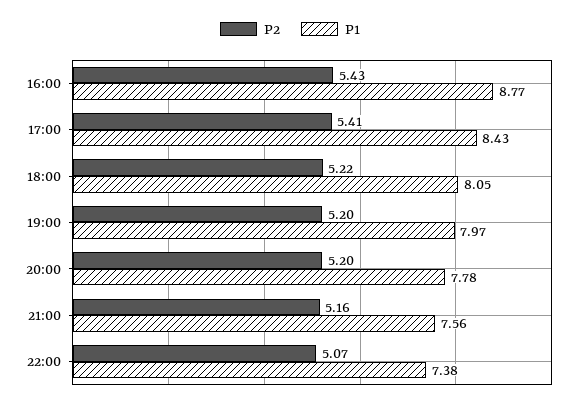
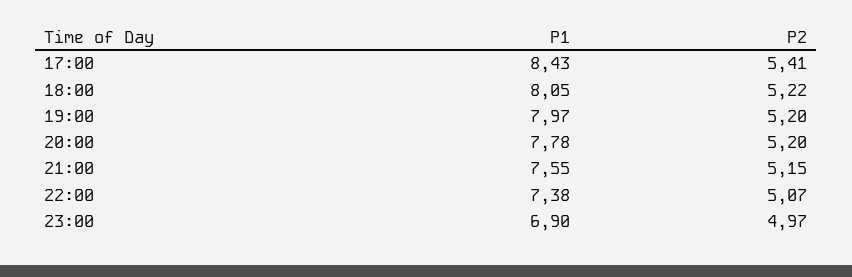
P2, 16:00: 5.43 -> none
P1, 16:00: 8.77 -> none
P2, 21:00: 5.16 -> 5.15
P1, 21:00: 7.56 -> 7.55
P1, 23:00: none -> 6.9
P2, 23:00: none -> 4.97

